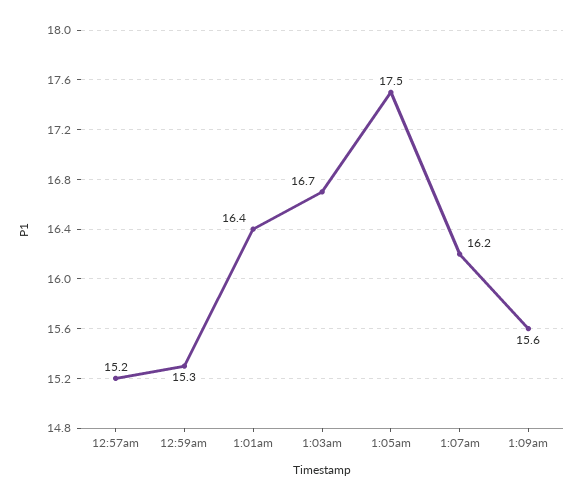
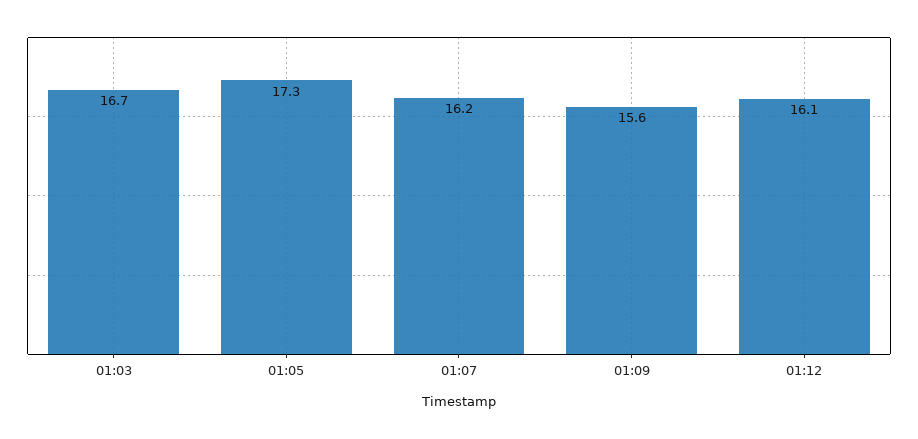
12:57am: 15.2 -> none
12:59am: 15.3 -> none
1:01am: 16.4 -> none
1:05am: 17.5 -> 17.3
01:12: none -> 16.1

